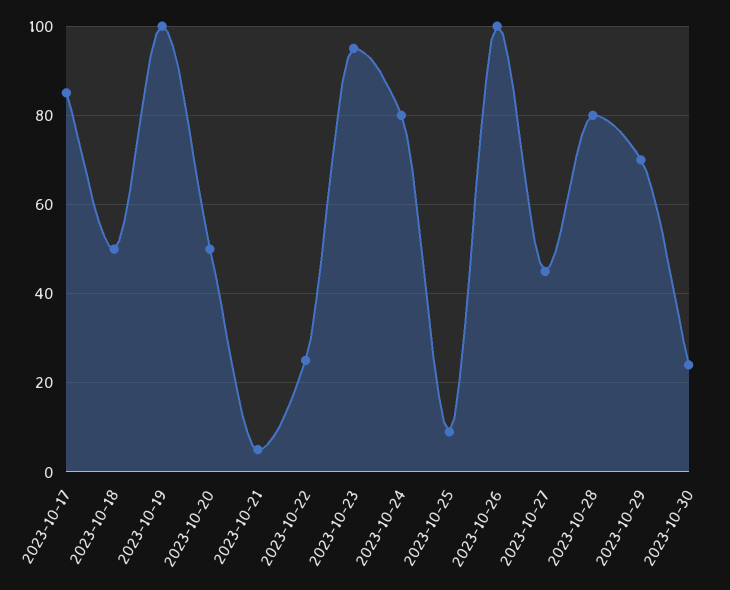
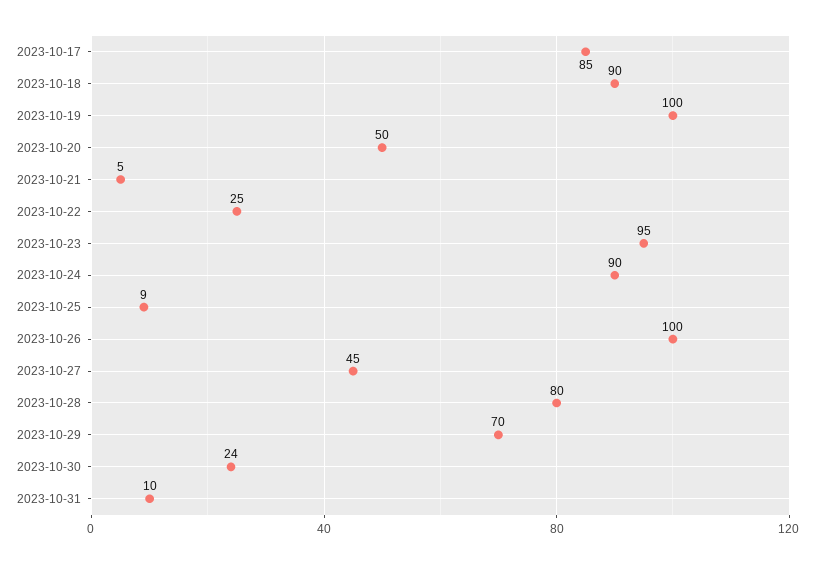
2023-10-18: 50 -> 90
2023-10-24: 80 -> 90
2023-10-31: none -> 10

